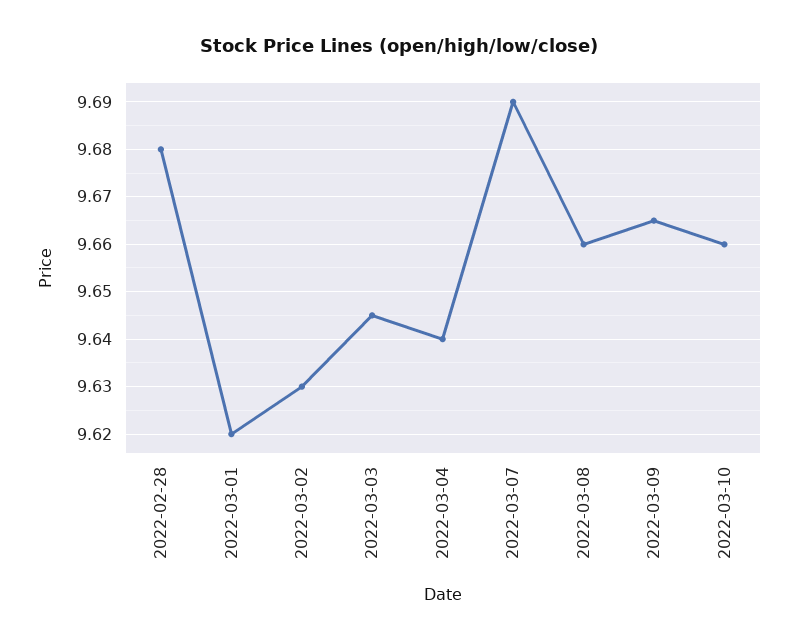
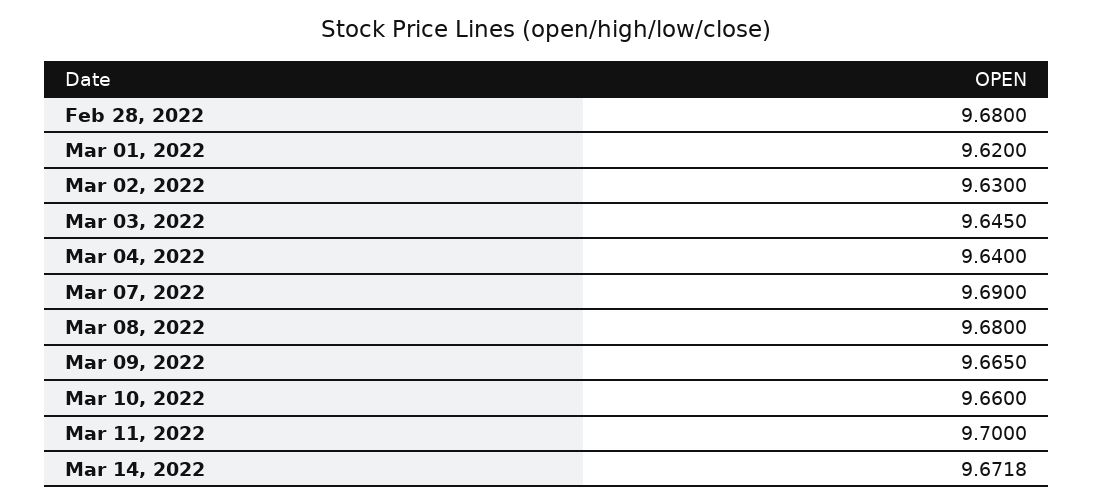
2022-03-08: 9.66 -> 9.68
Mar 11, 2022: none -> 9.7
Mar 14, 2022: none -> 9.6718

